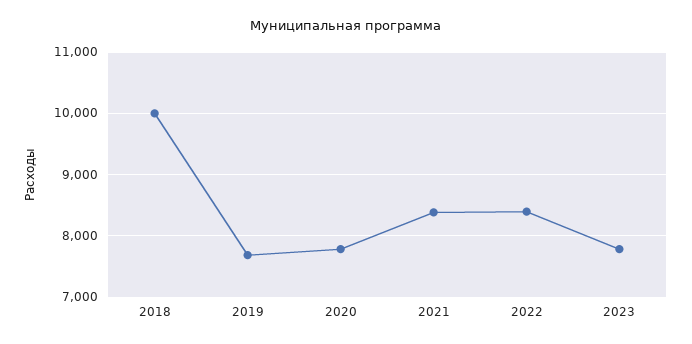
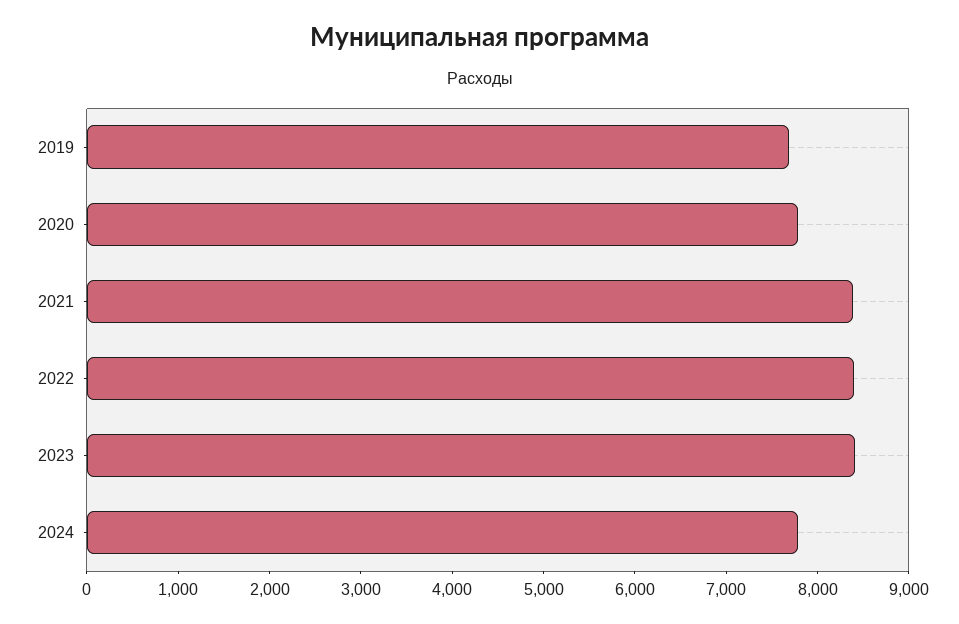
2018: 10000 -> none
2023: 7800 -> 8400
2024: none -> 7800

